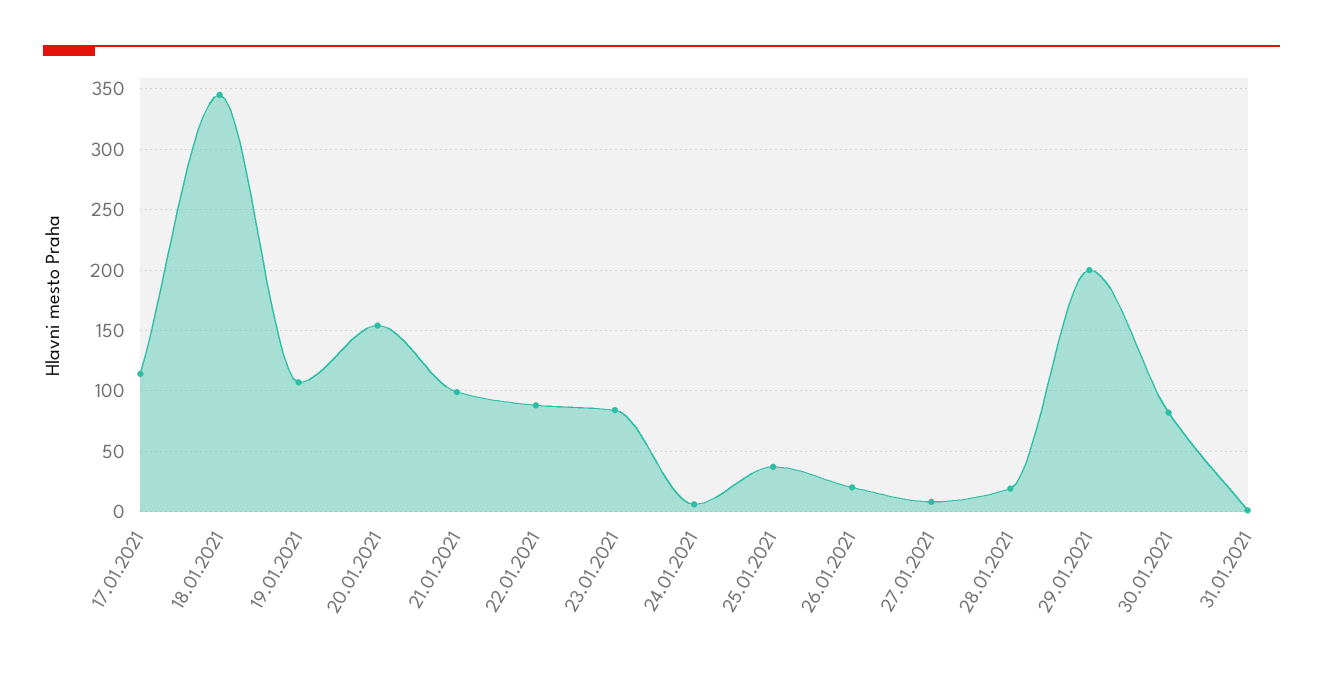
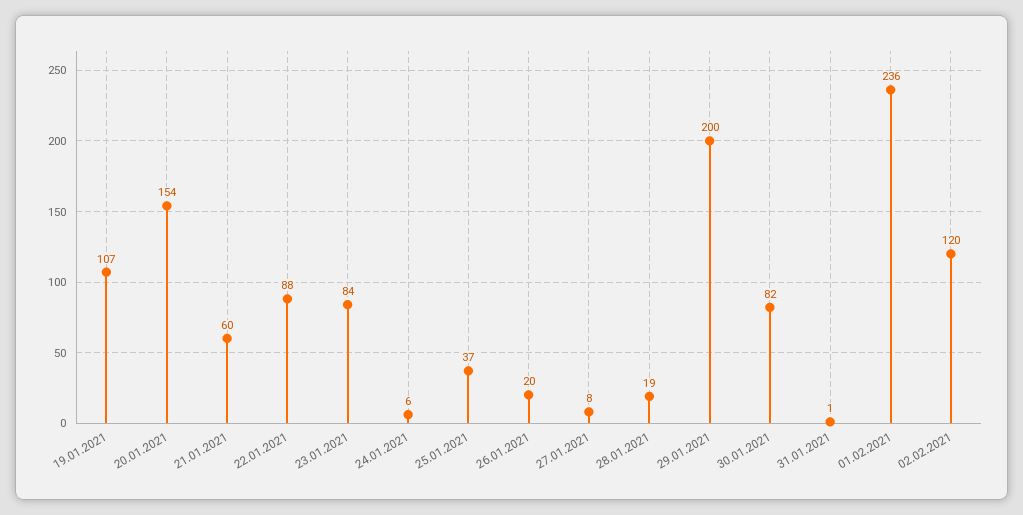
17.01.2021: 115 -> none
18.01.2021: 345 -> none
21.01.2021: 100 -> 60
01.02.2021: none -> 236
02.02.2021: none -> 120

